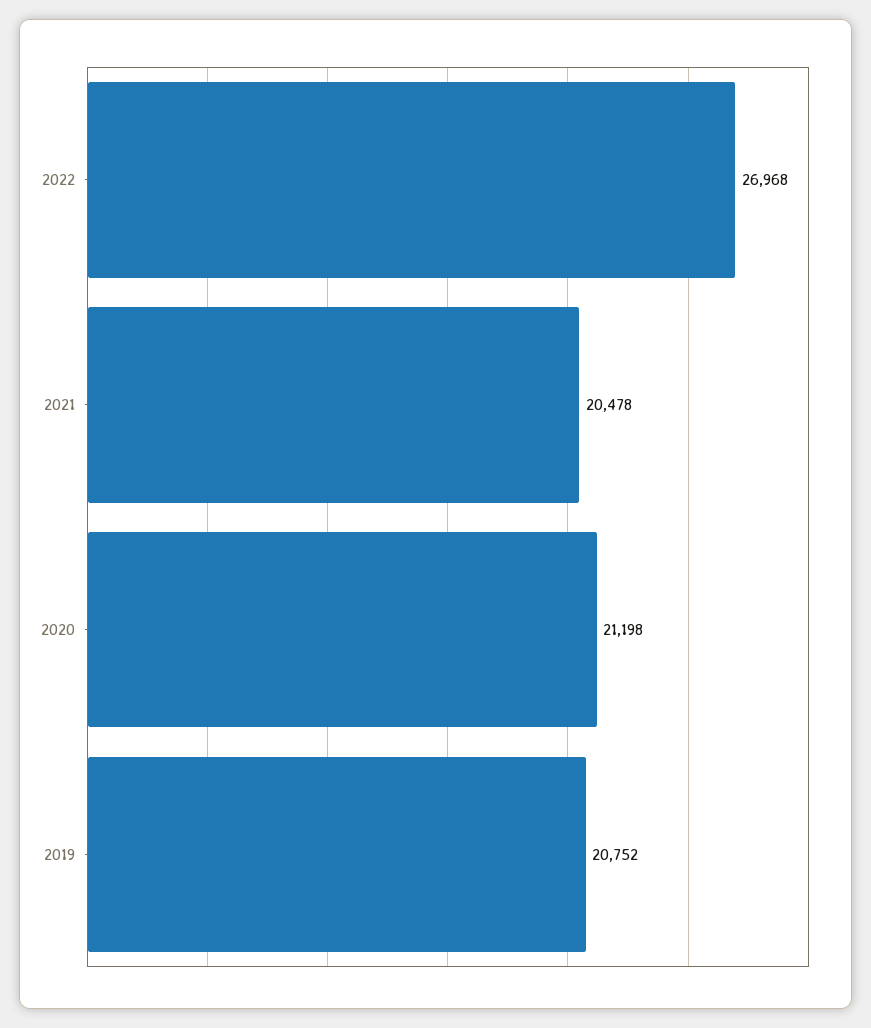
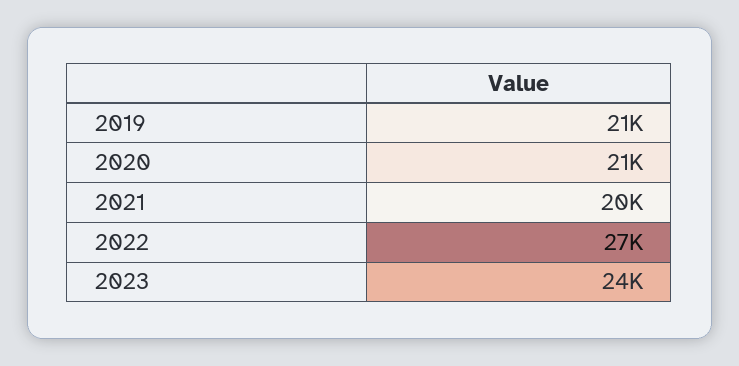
2023: none -> 24000

